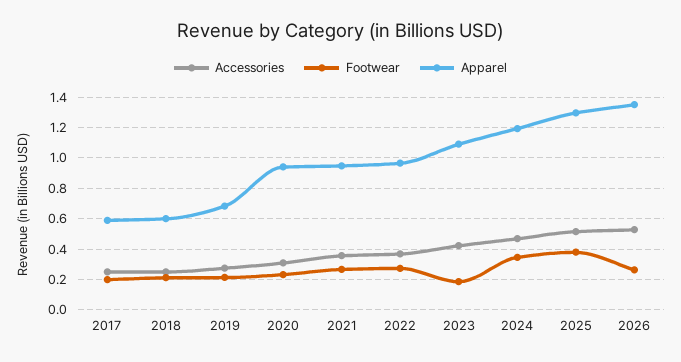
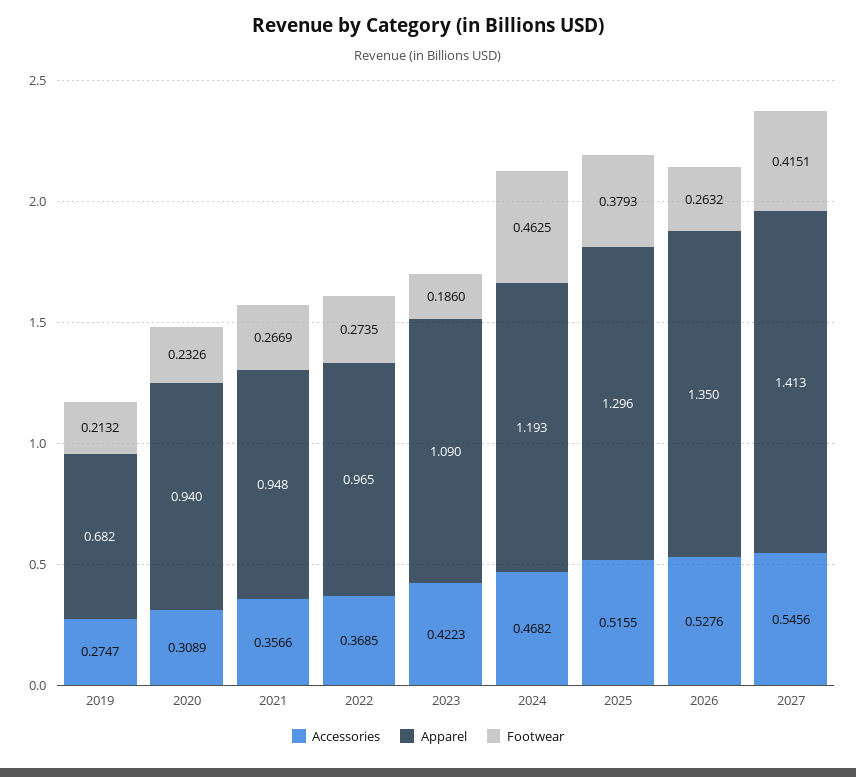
Accessories, 2017: 0.25 -> none
Footwear, 2017: 0.2 -> none
Apparel, 2017: 0.6 -> none
Accessories, 2018: 0.25 -> none
Footwear, 2018: 0.2 -> none
Apparel, 2018: 0.6 -> none
Footwear, 2024: 0.35 -> 0.4625
Accessories, 2027: none -> 0.5456
Apparel, 2027: none -> 1.413
Footwear, 2027: none -> 0.4151

